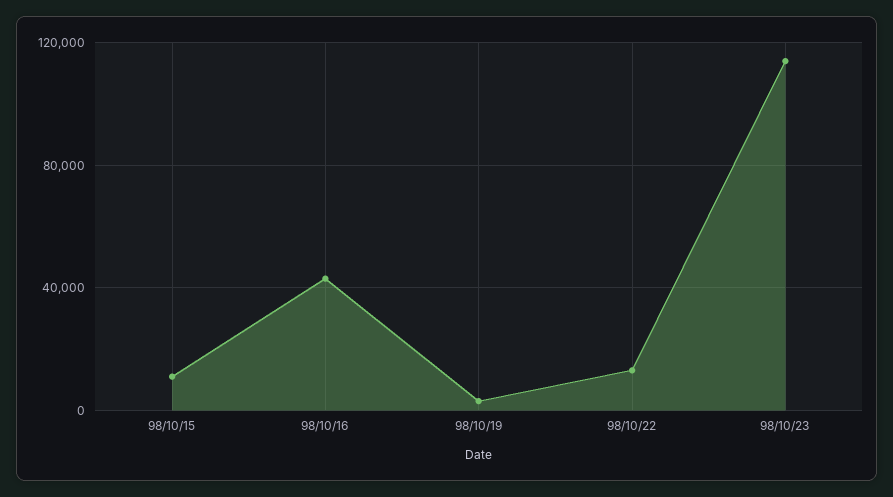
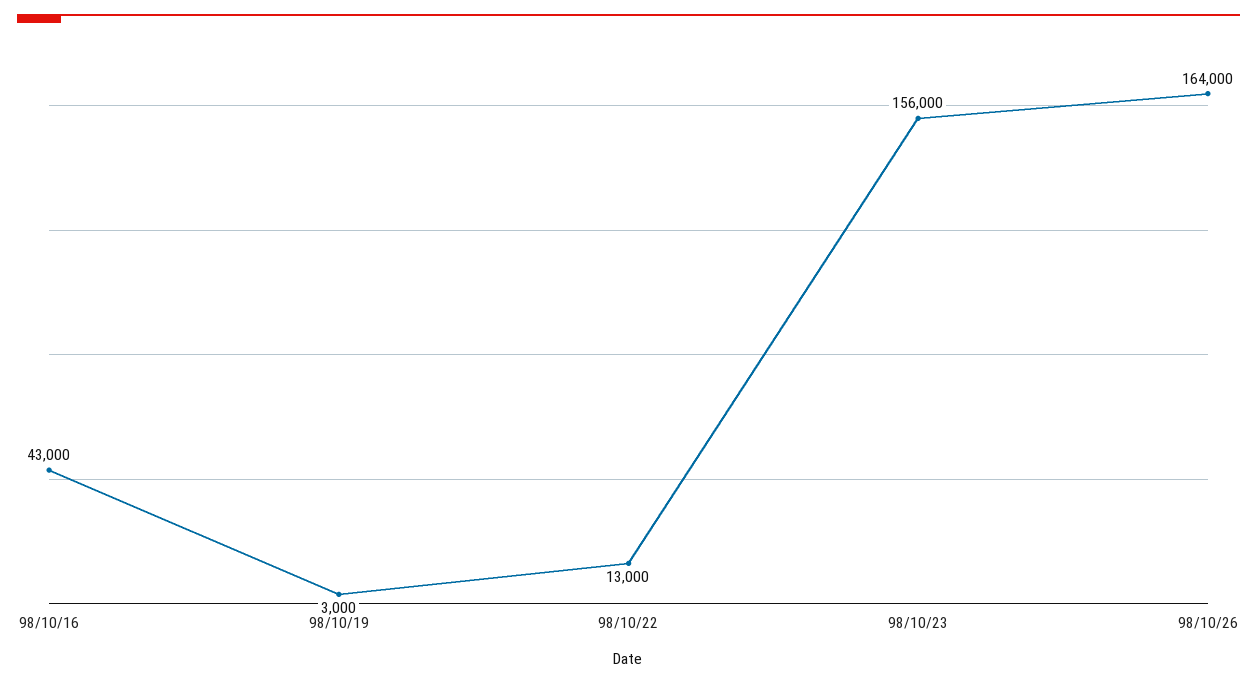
98/10/15: 10000 -> none
98/10/23: 115000 -> 156000
98/10/26: none -> 164000

